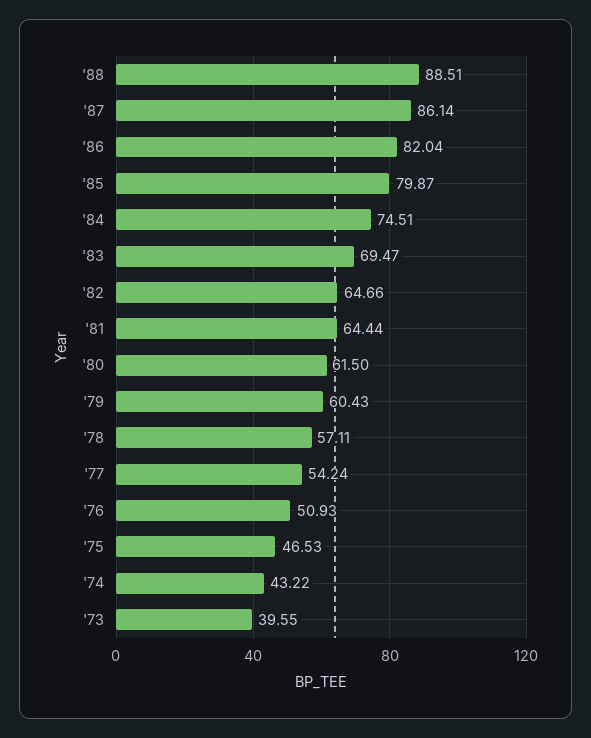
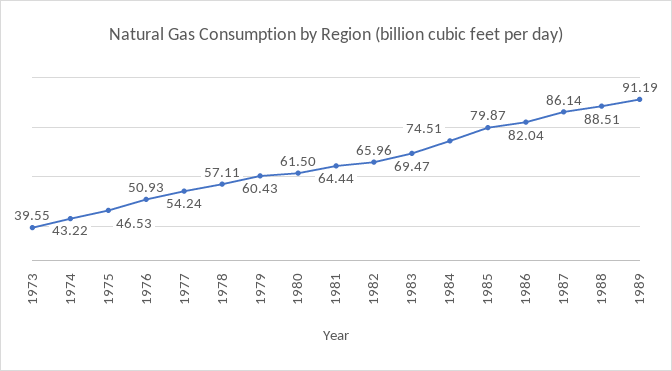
'82: 64.66 -> 65.96
1989: none -> 91.19

